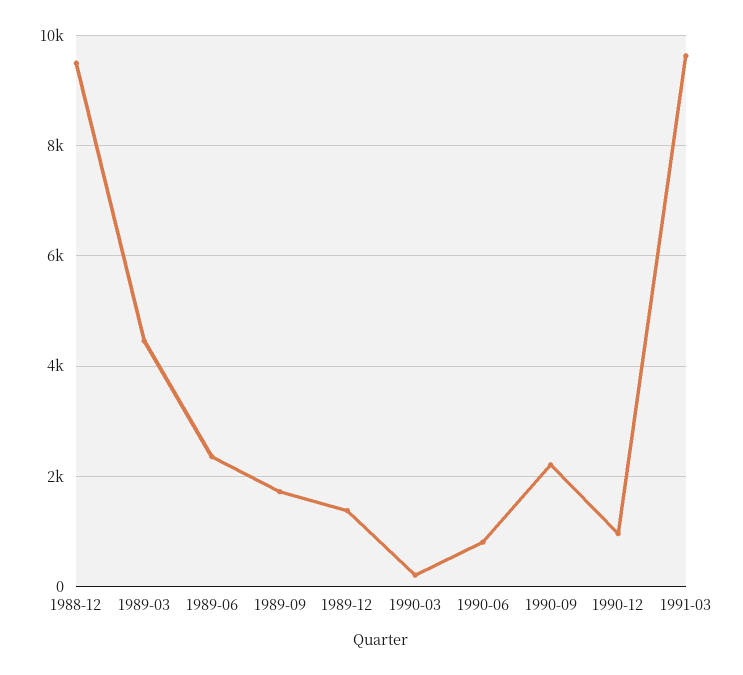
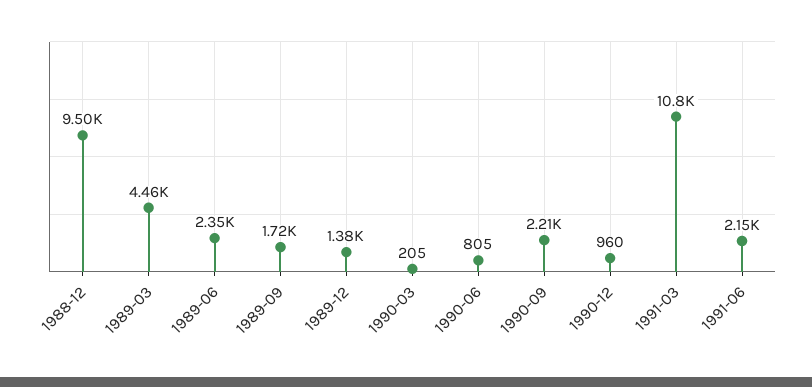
1991-03: 9600 -> 10800
1991-06: none -> 2150

